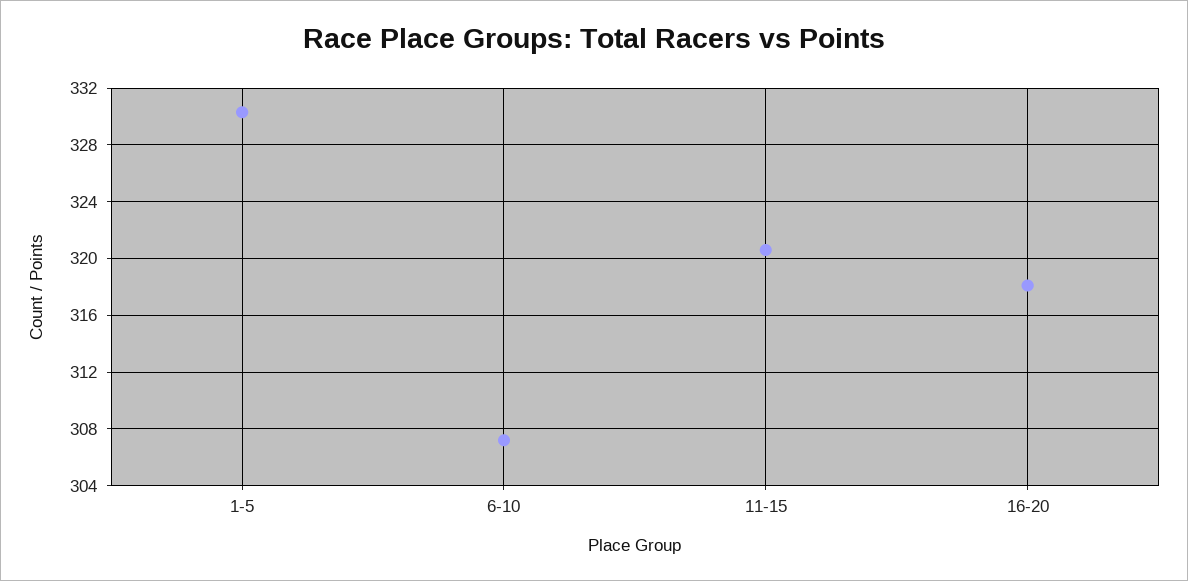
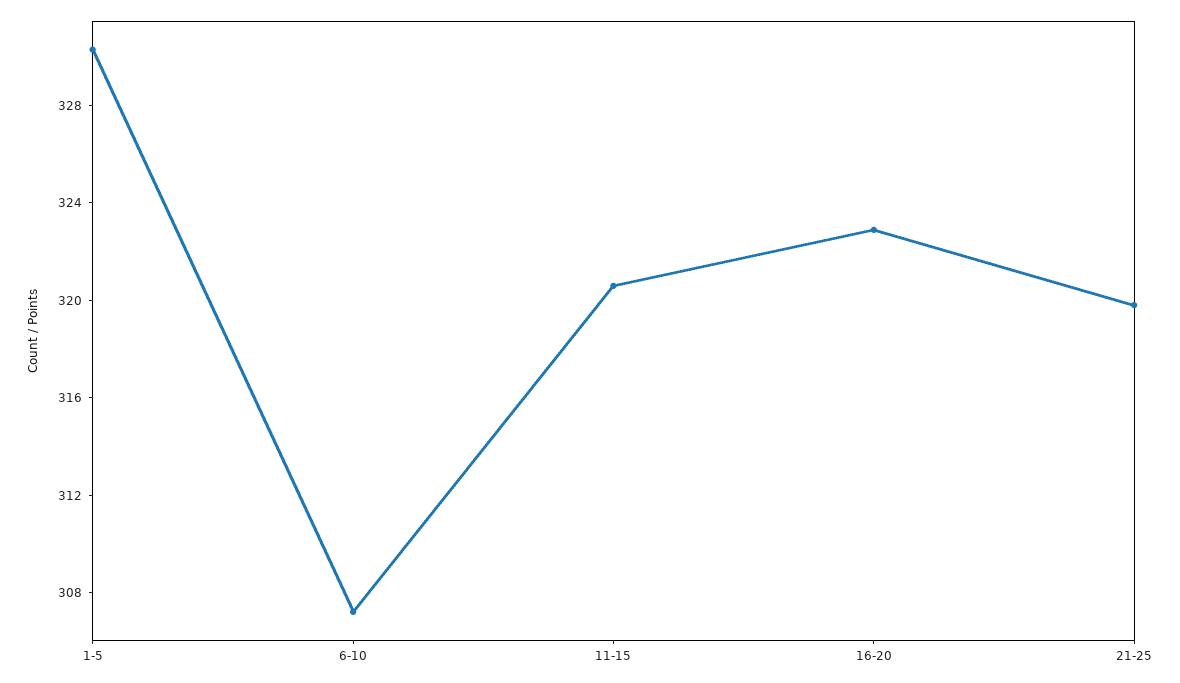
16-20: 318 -> 323
21-25: none -> 320

